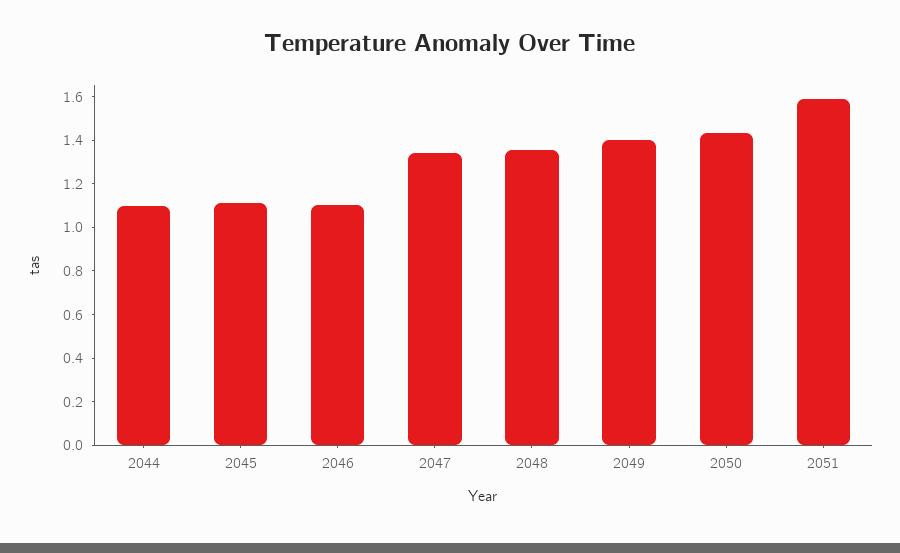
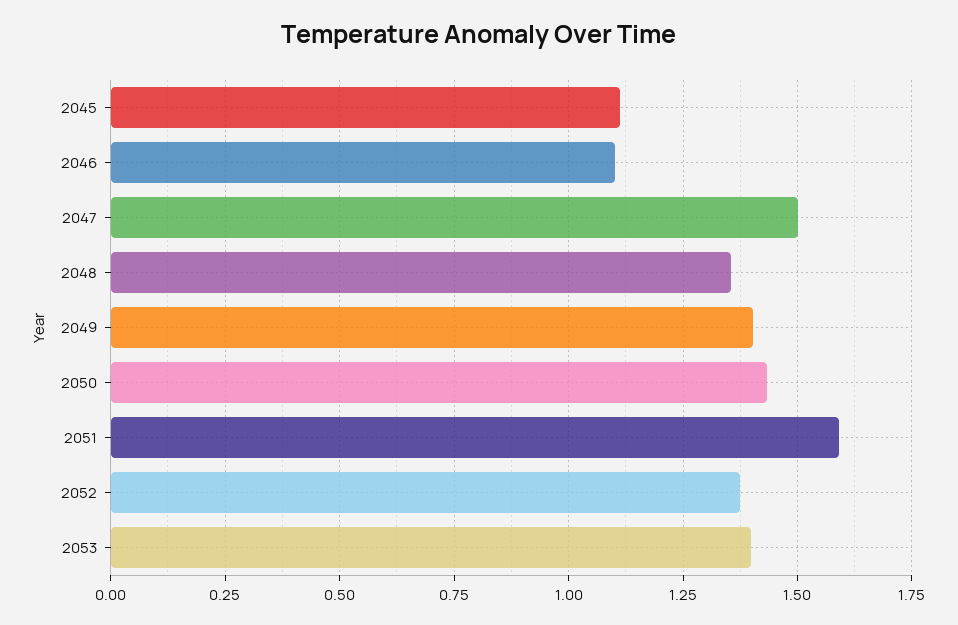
2044: 1.1 -> none
2047: 1.35 -> 1.5
2052: none -> 1.375
2053: none -> 1.4

